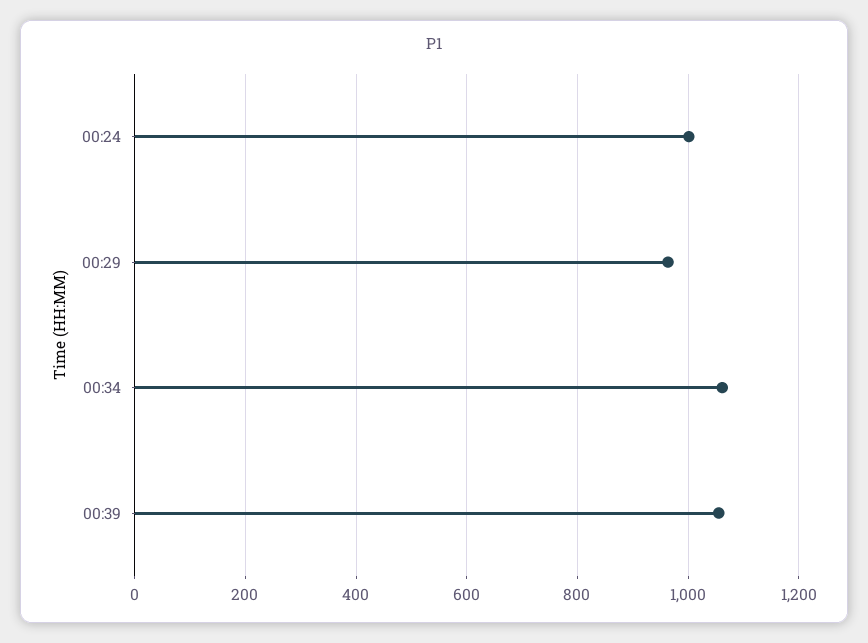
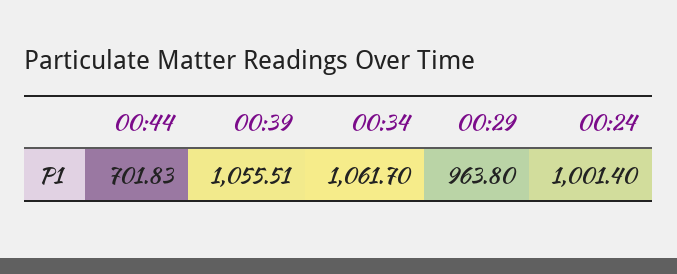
00:44: none -> 701.83

